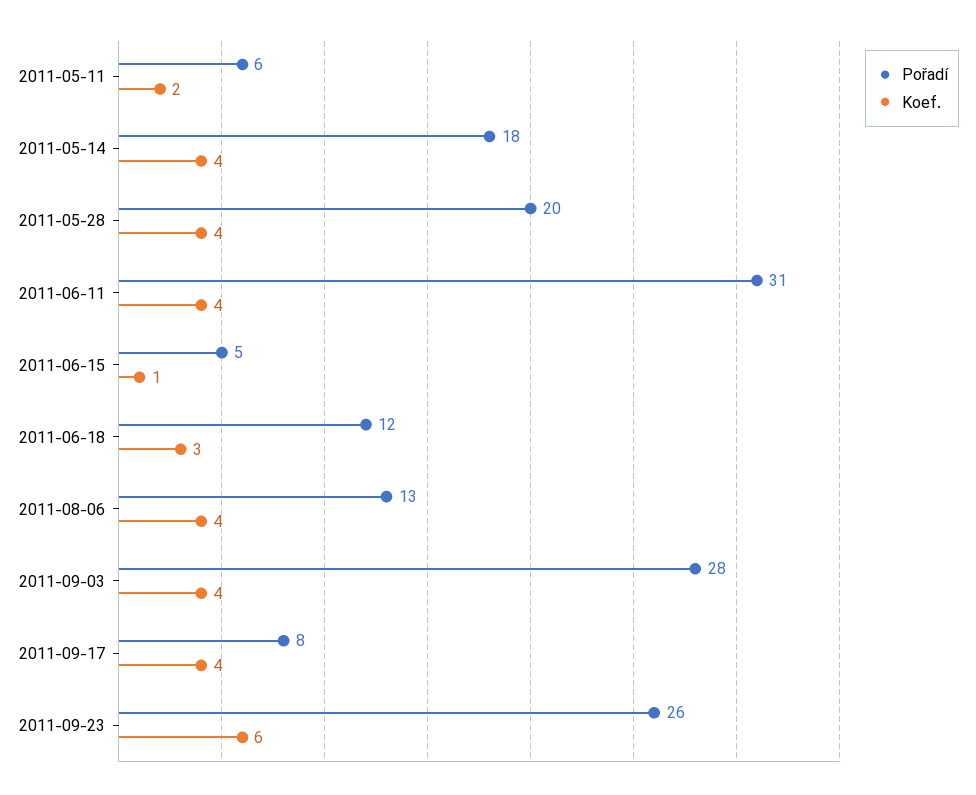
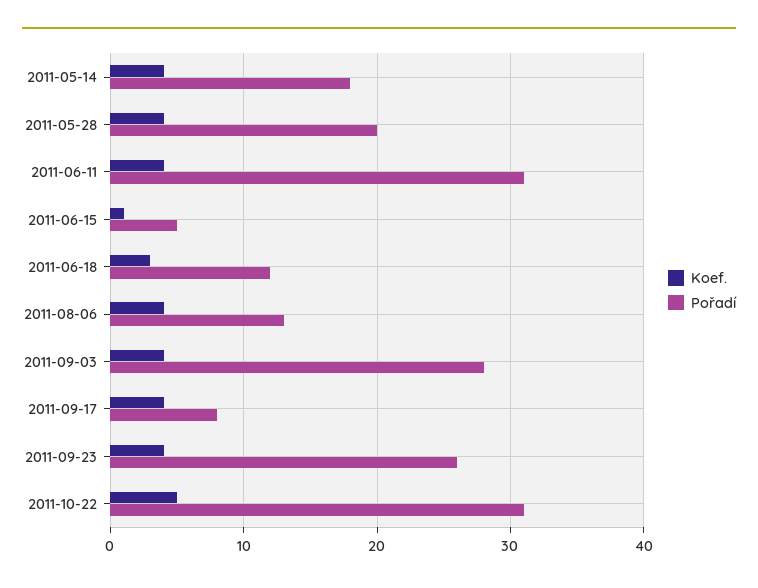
Pořadí, 2011-05-11: 6 -> none
Koef., 2011-05-11: 2 -> none
Koef., 2011-09-23: 6 -> 4
Koef., 2011-10-22: none -> 5
Pořadí, 2011-10-22: none -> 31

